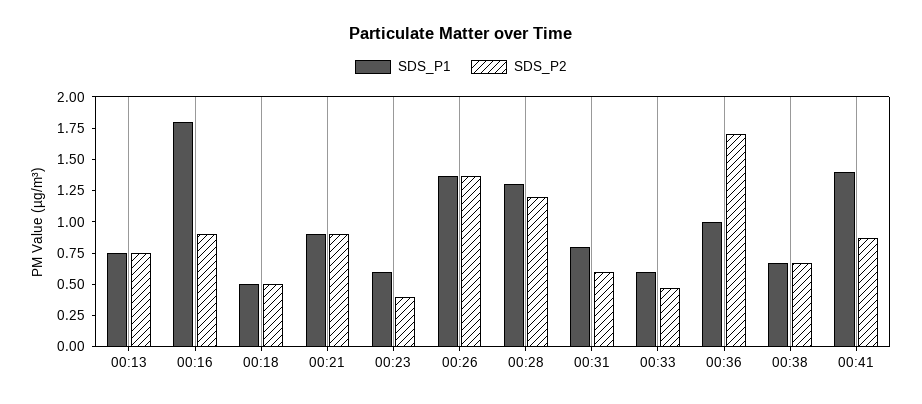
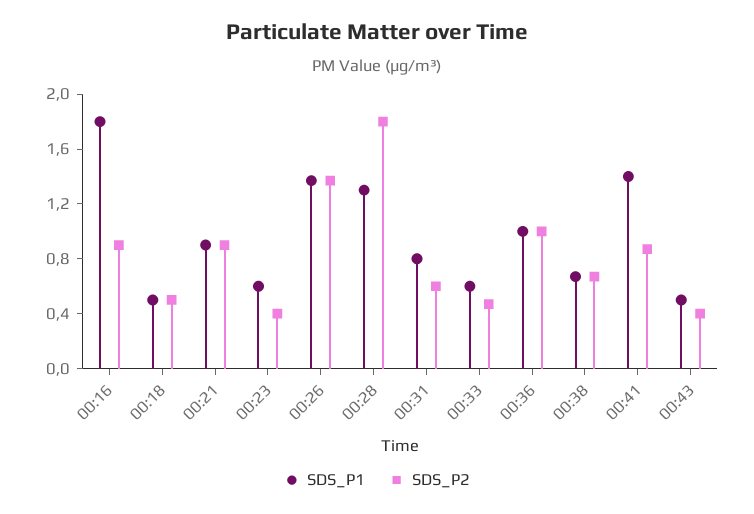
SDS_P1, 00:13: 0.75 -> none
SDS_P2, 00:13: 0.75 -> none
SDS_P2, 00:28: 1.25 -> 1.8
SDS_P2, 00:36: 1.75 -> 1
SDS_P1, 00:43: none -> 0.5
SDS_P2, 00:43: none -> 0.4

